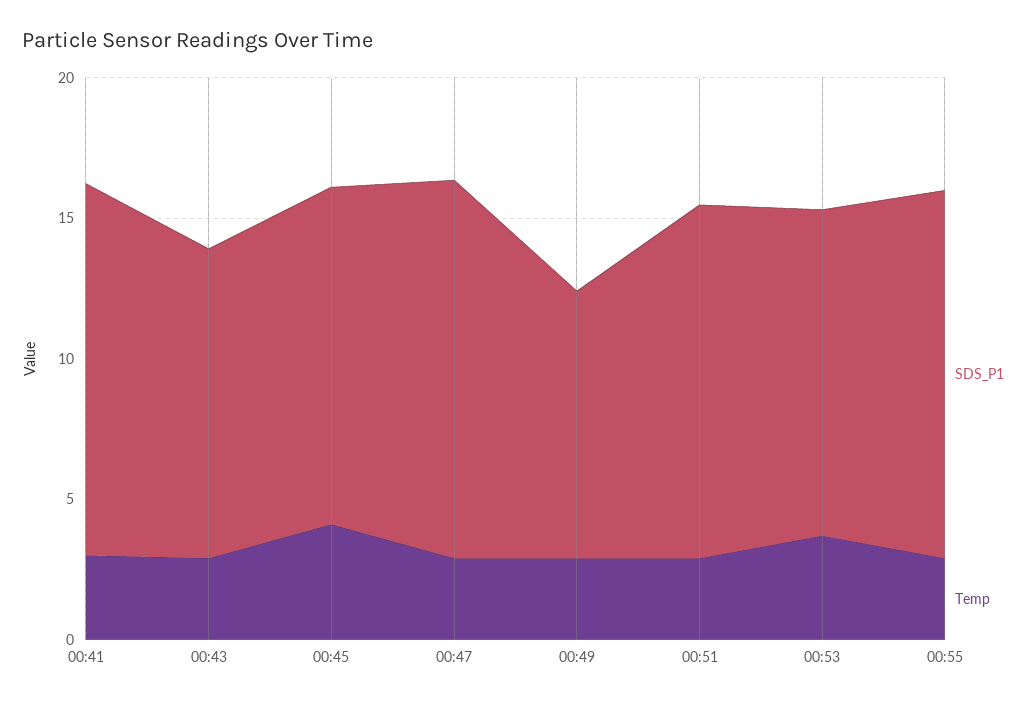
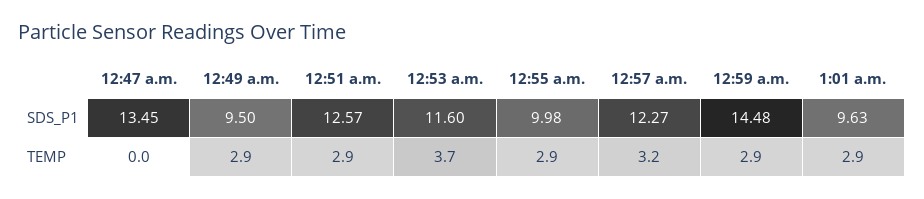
SDS_P1, 00:41: 13 -> none
Temp, 00:41: 3 -> none
SDS_P1, 00:43: 11 -> none
Temp, 00:43: 3 -> none
SDS_P1, 00:45: 12 -> none
Temp, 00:45: 4 -> none
Temp, 00:47: 3 -> 0
SDS_P1, 00:55: 13 -> 9.98
SDS_P1, 12:57 a.m.: none -> 12.27
SDS_P1, 12:59 a.m.: none -> 14.48
SDS_P1, 1:01 a.m.: none -> 9.63
Temp, 12:57 a.m.: none -> 3.2
Temp, 12:59 a.m.: none -> 2.9
Temp, 1:01 a.m.: none -> 2.9

